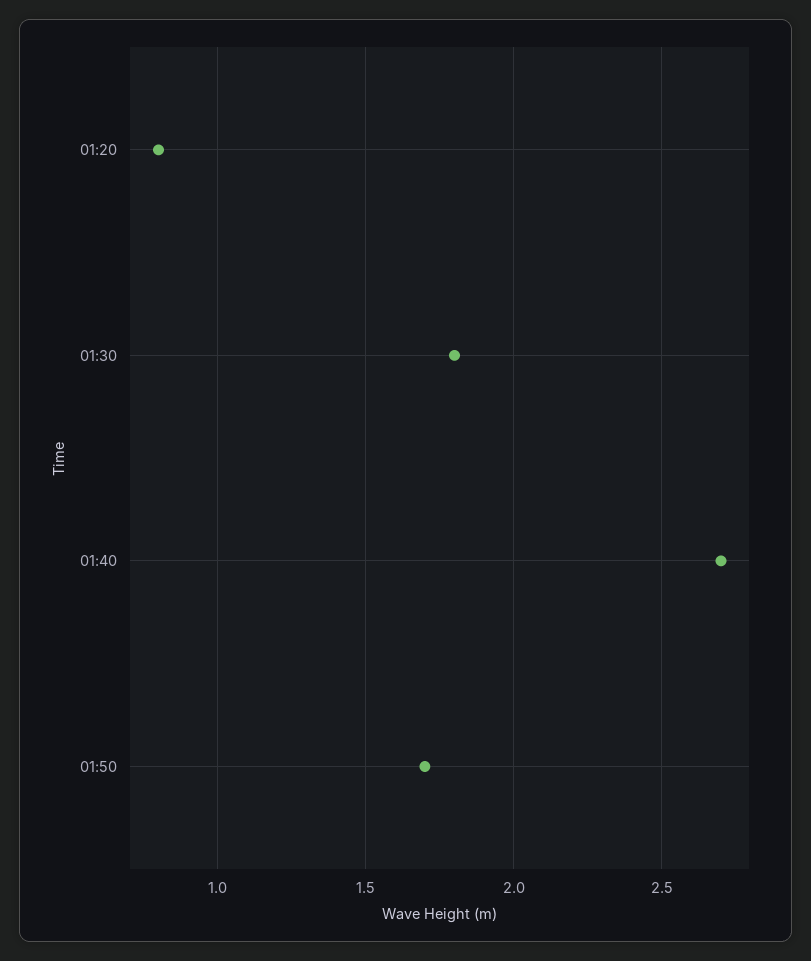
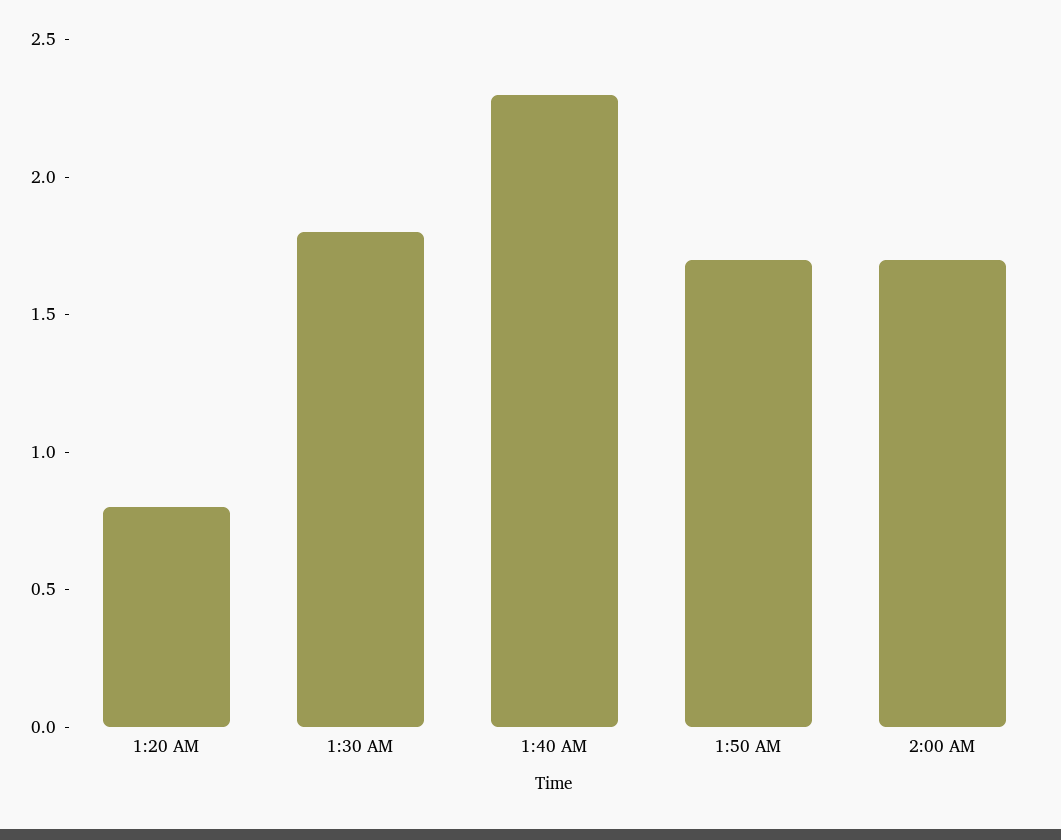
01:40: 2.7 -> 2.3
2:00 AM: none -> 1.7

